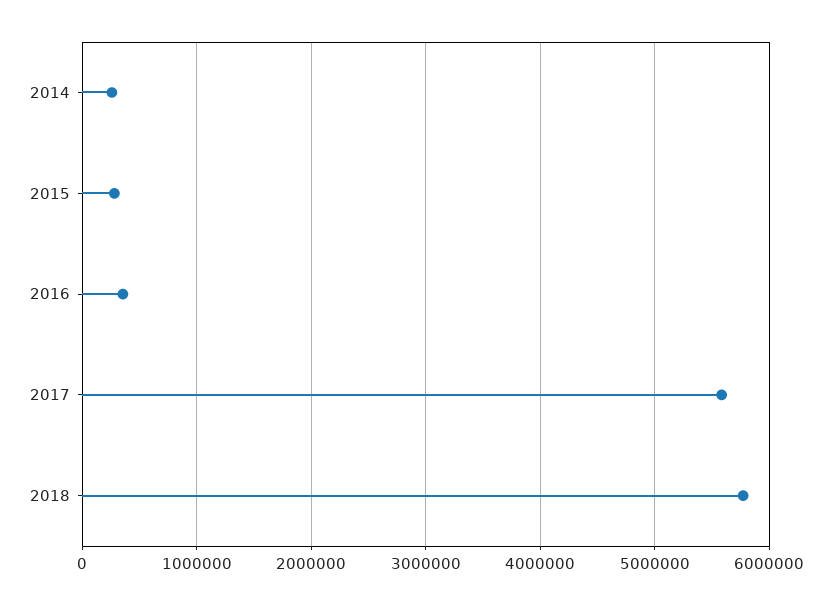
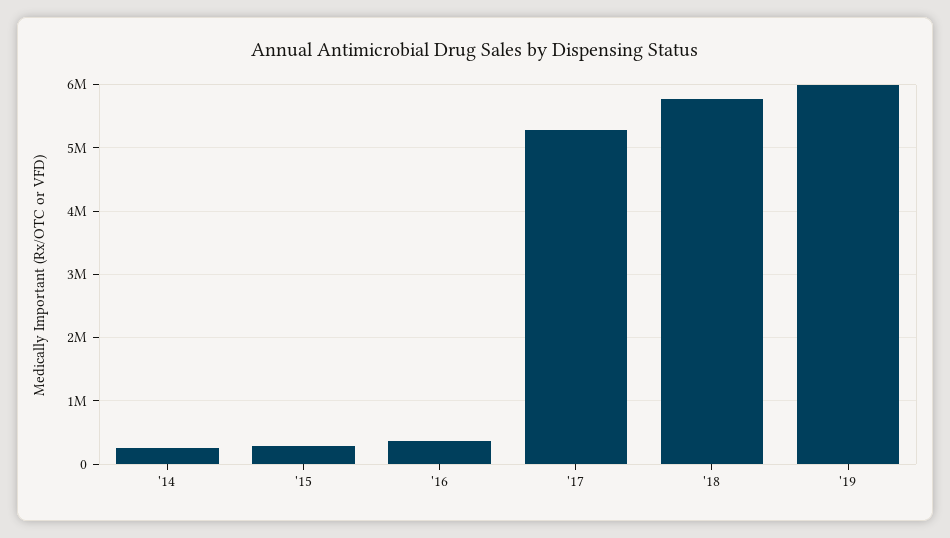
2017: 5600000 -> 5300000
'19: none -> 6000000

